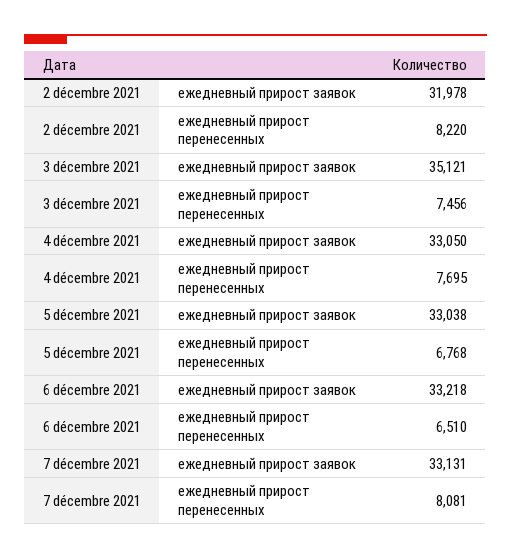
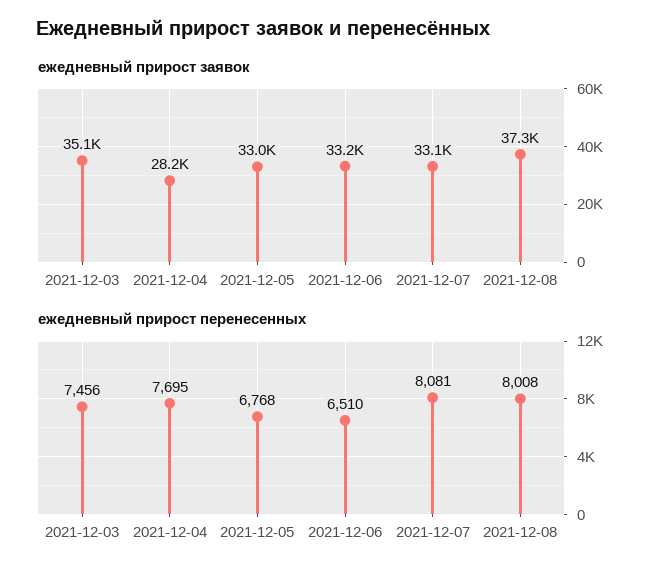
ежедневный прирост заявок, 2 décembre 2021: 31978 -> none
ежедневный прирост перенесенных, 2 décembre 2021: 8220 -> none
ежедневный прирост заявок, 4 décembre 2021: 33050 -> 28200
ежедневный прирост заявок, 2021-12-08: none -> 37300
ежедневный прирост перенесенных, 2021-12-08: none -> 8008

